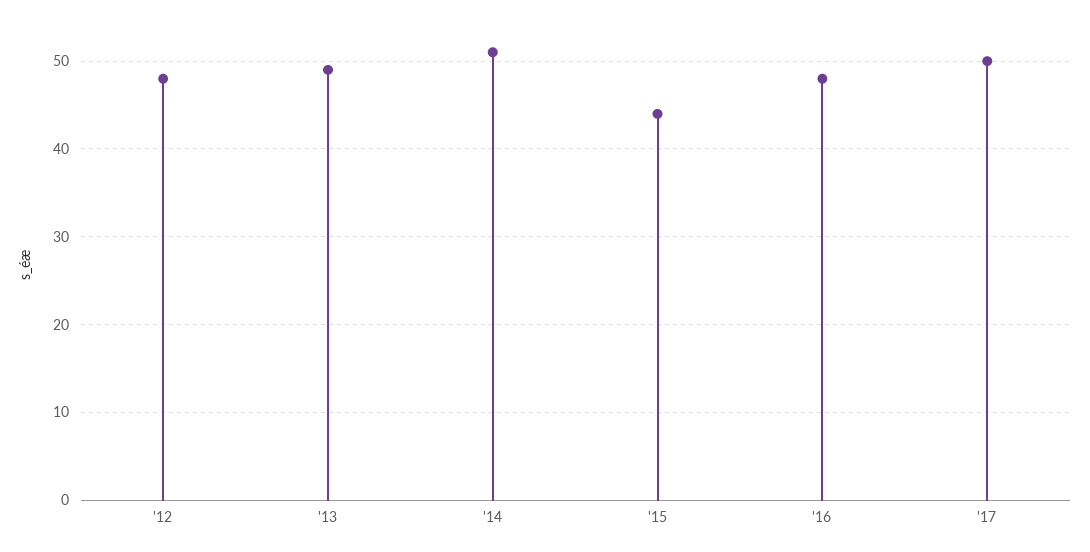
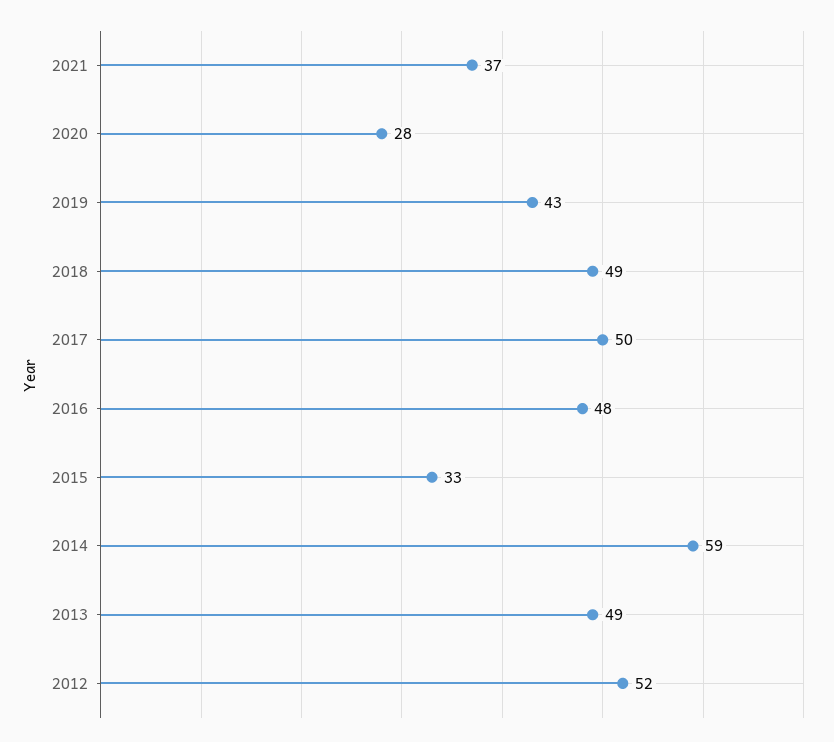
'12: 48 -> 52
'14: 51 -> 59
'15: 44 -> 33
2021: none -> 37
2020: none -> 28
2019: none -> 43
2018: none -> 49

